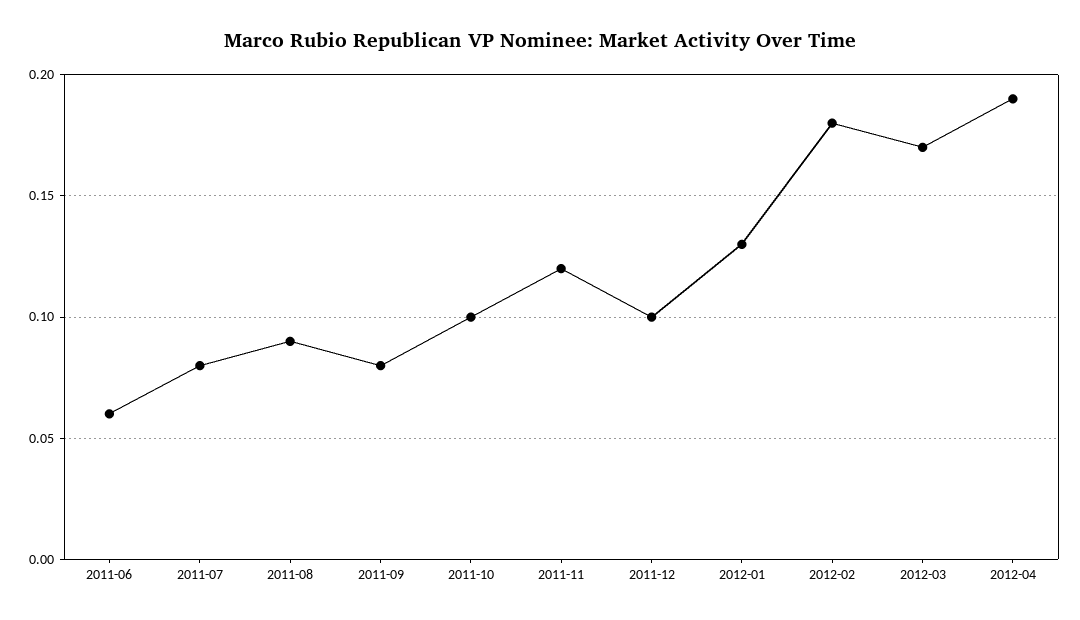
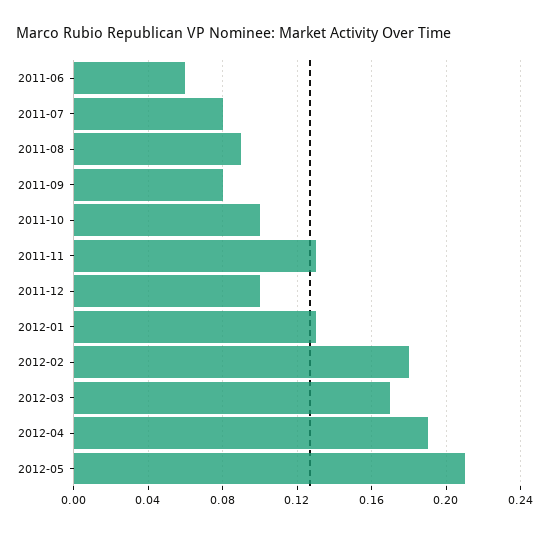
2011-11: 0.12 -> 0.13
2012-05: none -> 0.21

